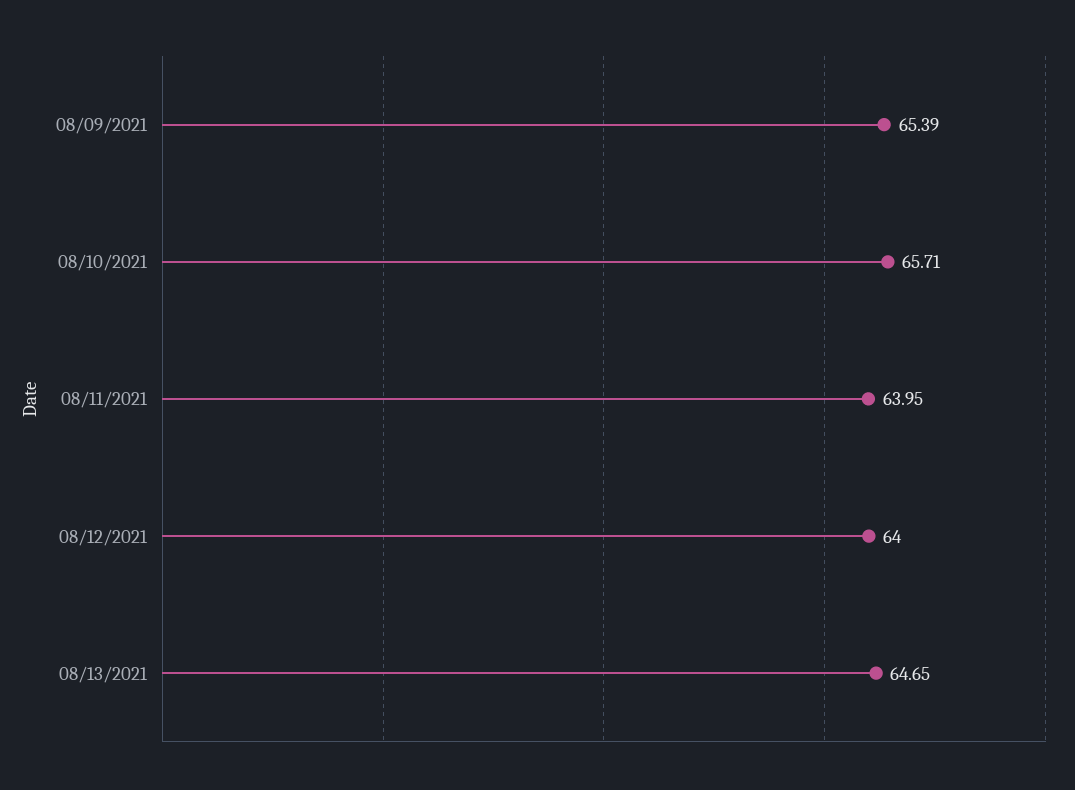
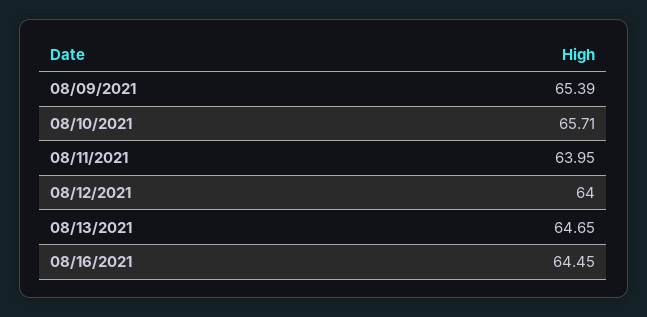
08/16/2021: none -> 64.45

